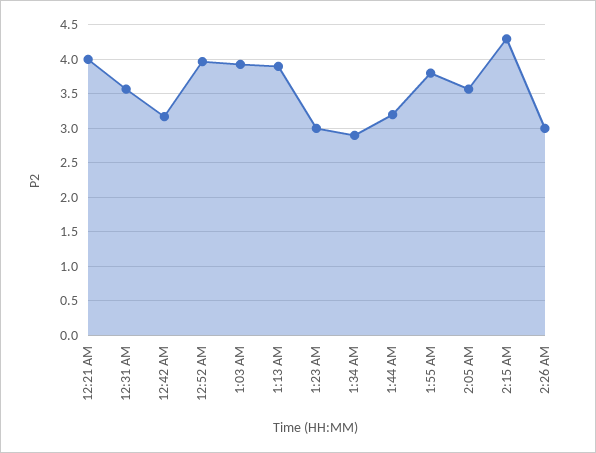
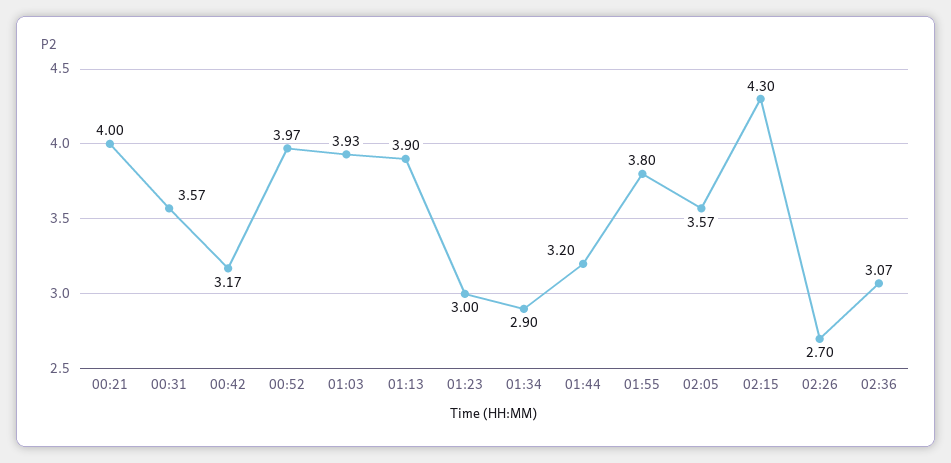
2:26 AM: 3 -> 2.7
02:36: none -> 3.07

